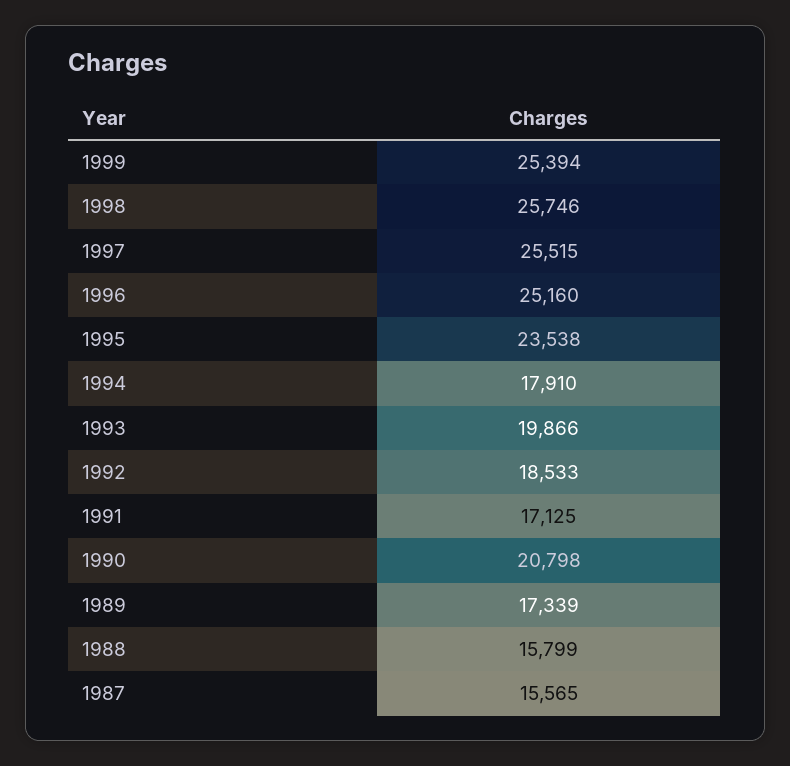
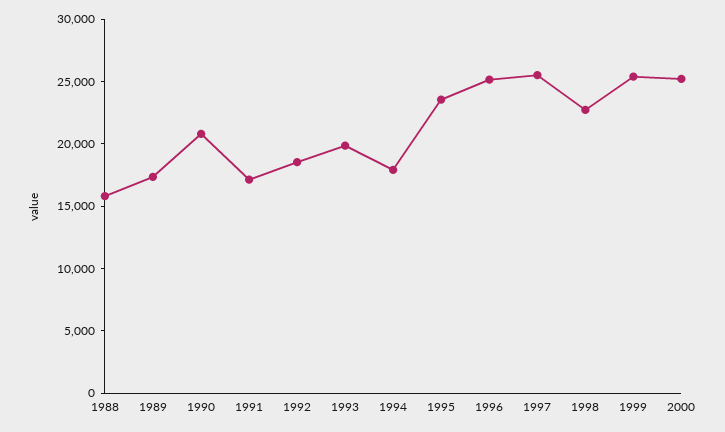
1998: 25746 -> 23000
1987: 15565 -> none
2000: none -> 25000

